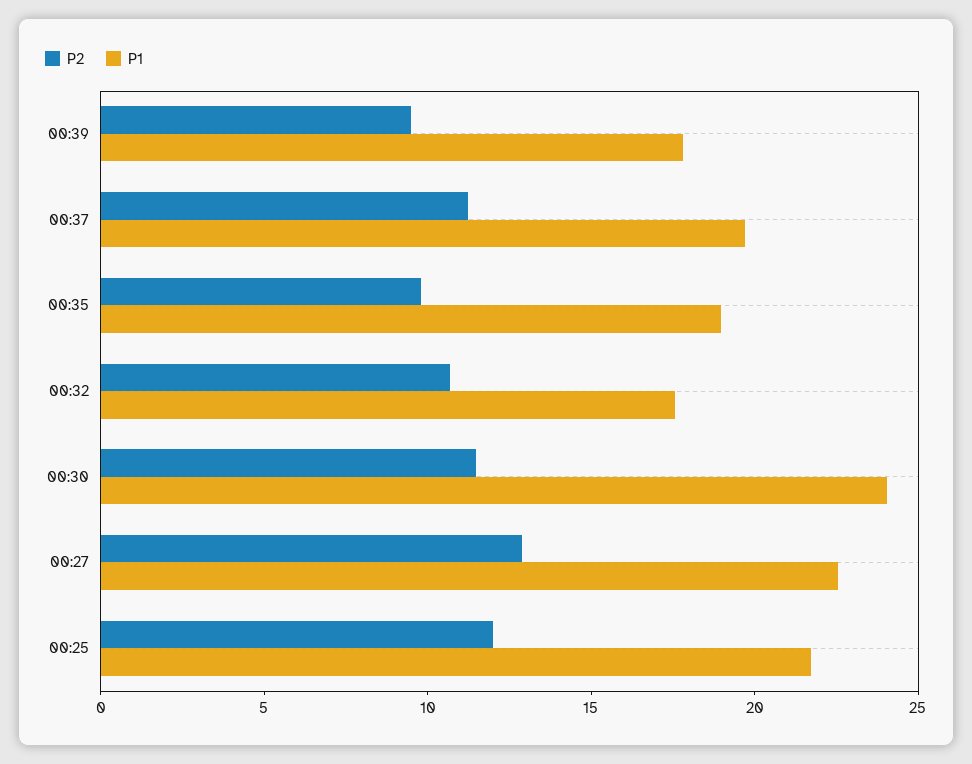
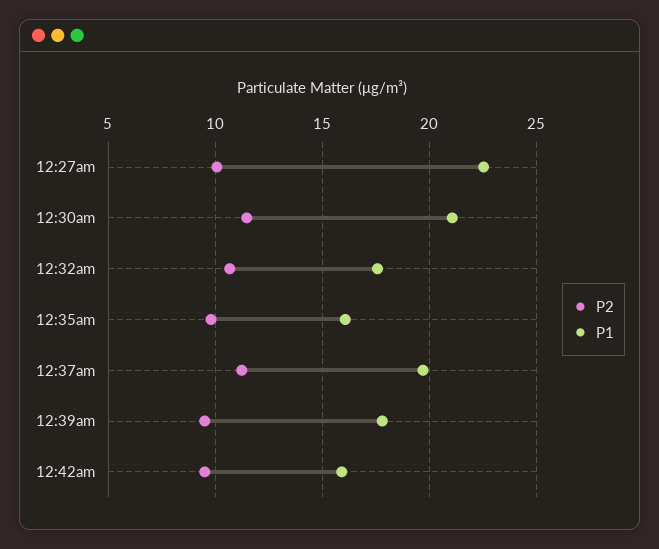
P1, 00:35: 19 -> 16
P1, 00:30: 24 -> 21
P2, 00:27: 13 -> 10
P2, 00:25: 12 -> none
P1, 00:25: 22 -> none
P2, 12:42am: none -> 9.5
P1, 12:42am: none -> 16

